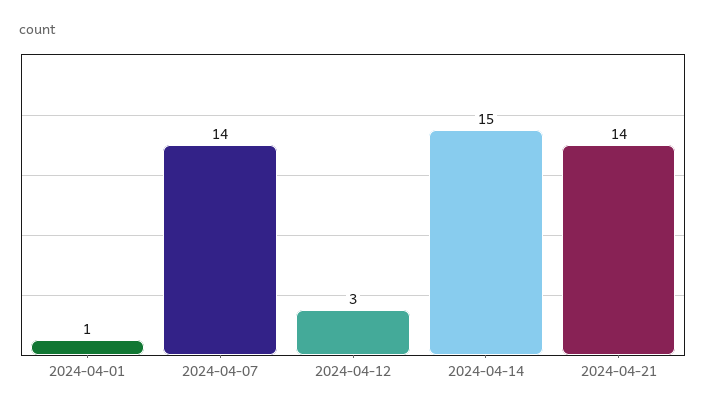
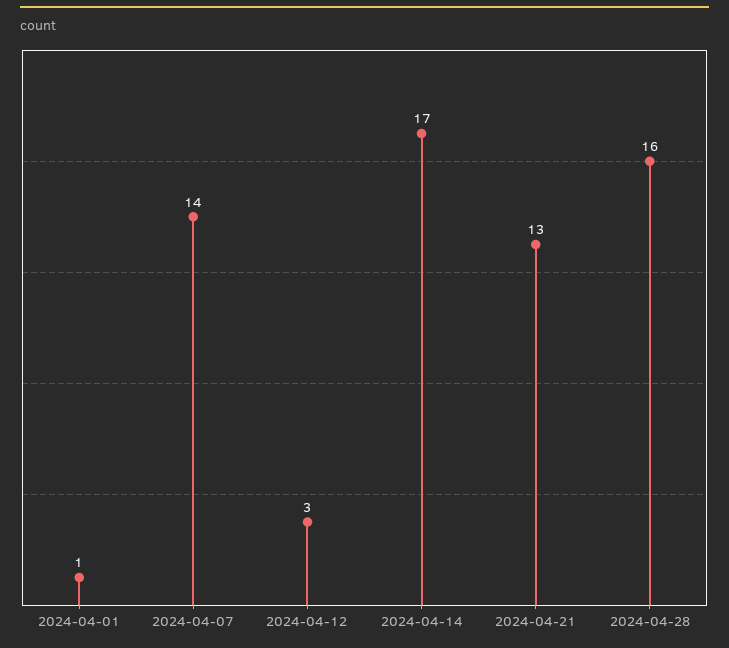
2024-04-14: 15 -> 17
2024-04-21: 14 -> 13
2024-04-28: none -> 16

